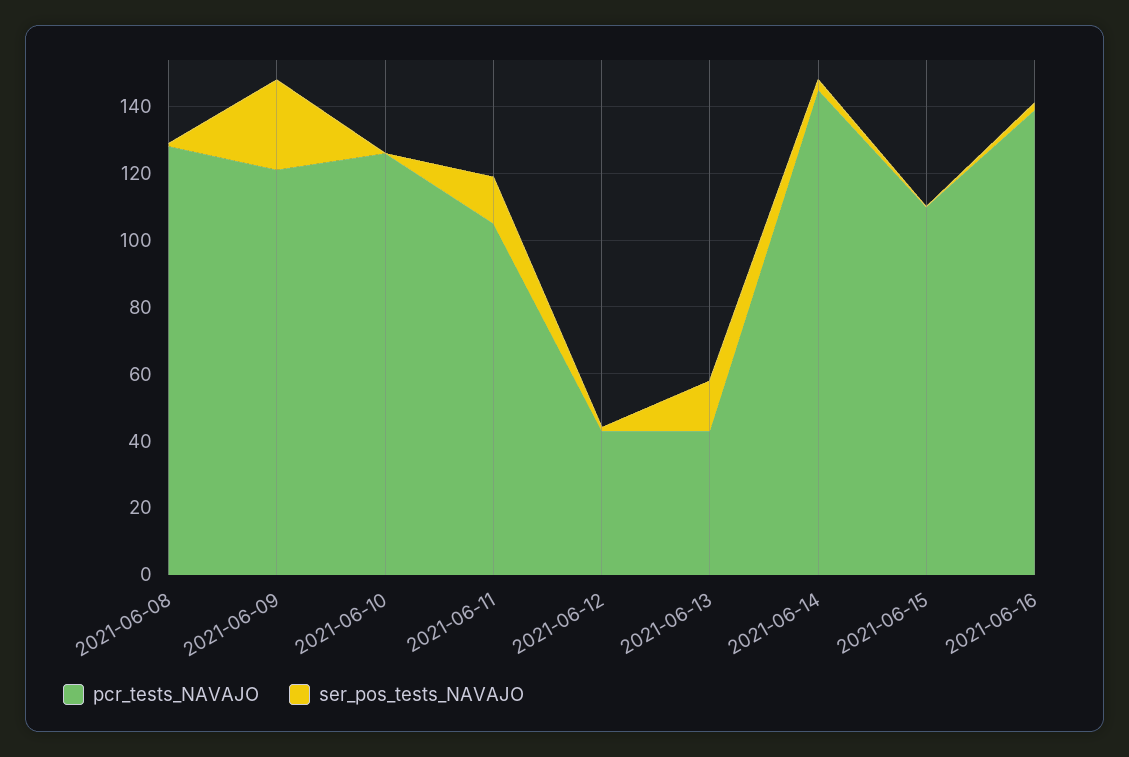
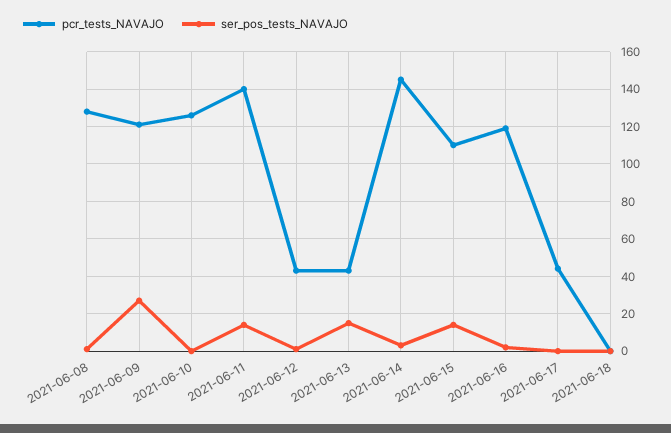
pcr_tests_NAVAJO, 2021-06-11: 105 -> 140
ser_pos_tests_NAVAJO, 2021-06-15: 0 -> 15
pcr_tests_NAVAJO, 2021-06-16: 140 -> 120
pcr_tests_NAVAJO, 2021-06-17: none -> 45
ser_pos_tests_NAVAJO, 2021-06-17: none -> 0
pcr_tests_NAVAJO, 2021-06-18: none -> 0
ser_pos_tests_NAVAJO, 2021-06-18: none -> 0

